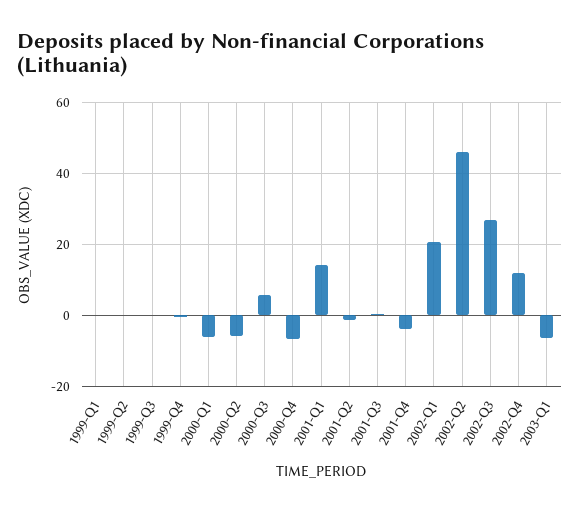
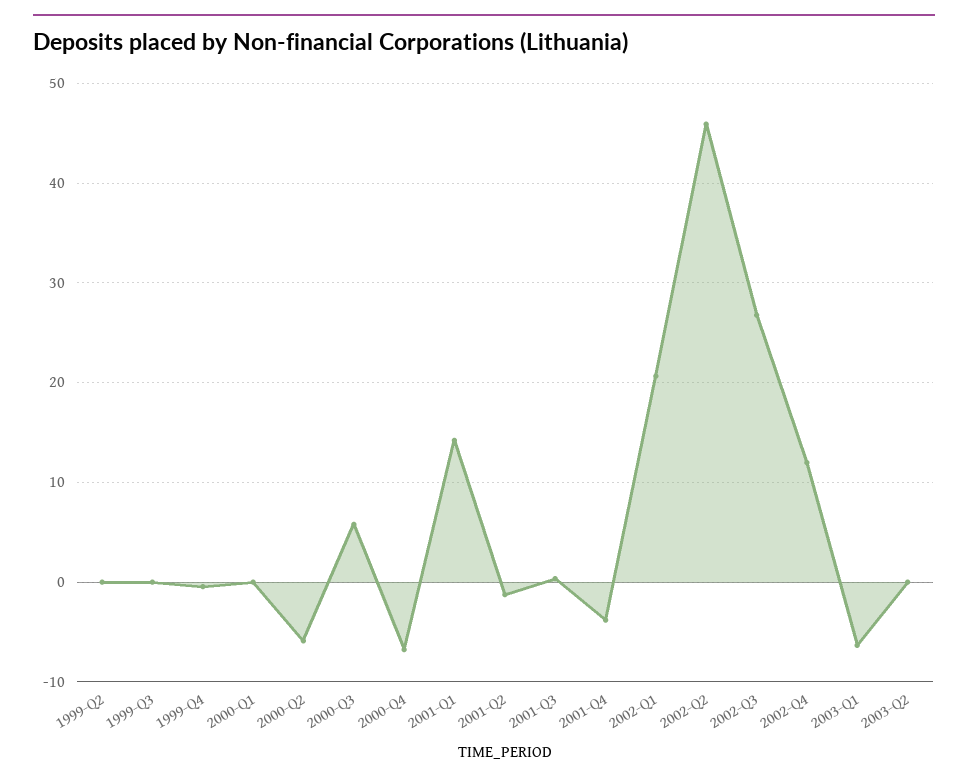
1999-Q1: 0 -> none
2000-Q1: -6 -> 0
2003-Q2: none -> 0

